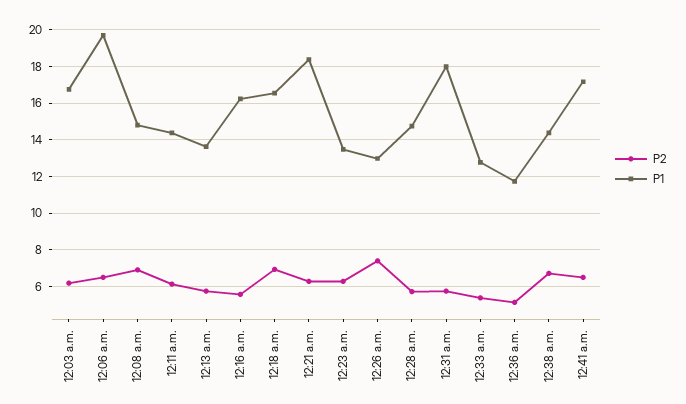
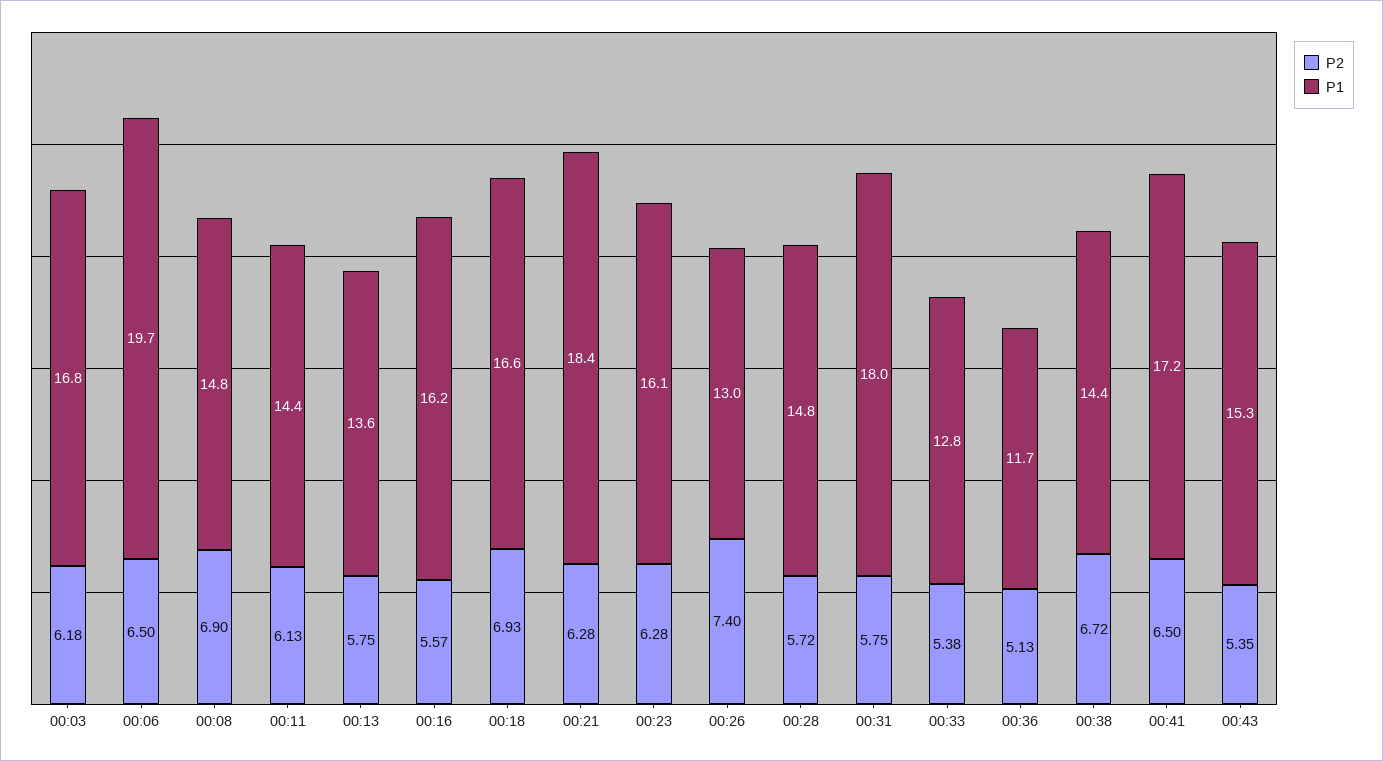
P1, 12:23 a.m.: 13.5 -> 16.1
P2, 00:43: none -> 5.35
P1, 00:43: none -> 15.3

